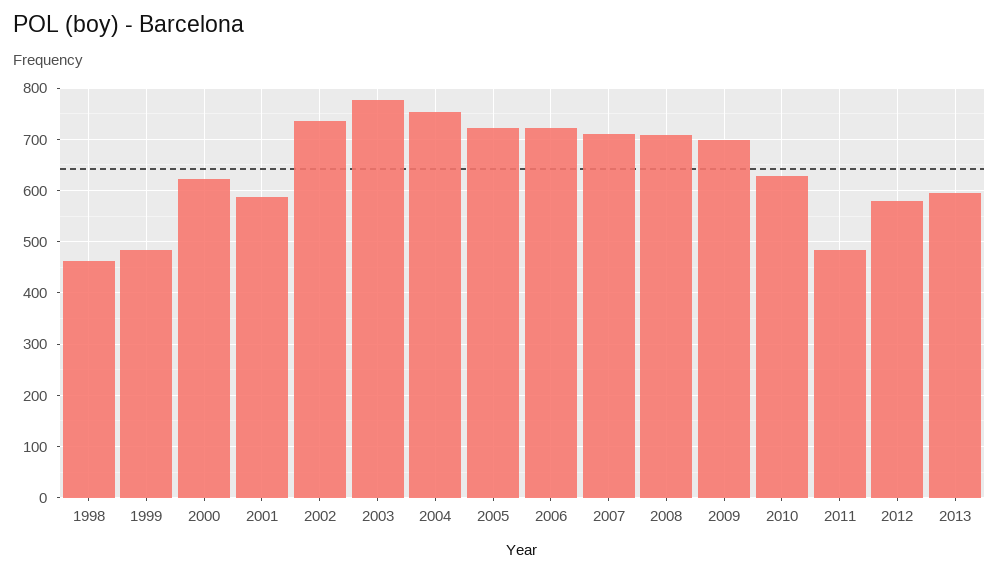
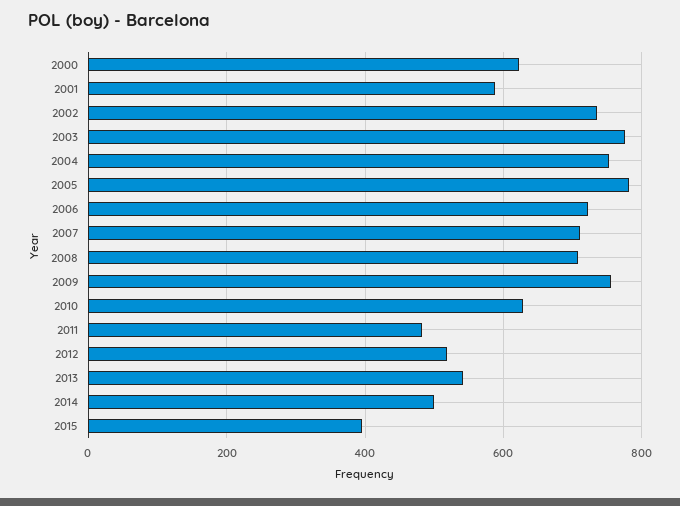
1998: 460 -> none
1999: 480 -> none
2005: 720 -> 780
2009: 700 -> 760
2012: 580 -> 520
2013: 600 -> 540
2014: none -> 500
2015: none -> 400

